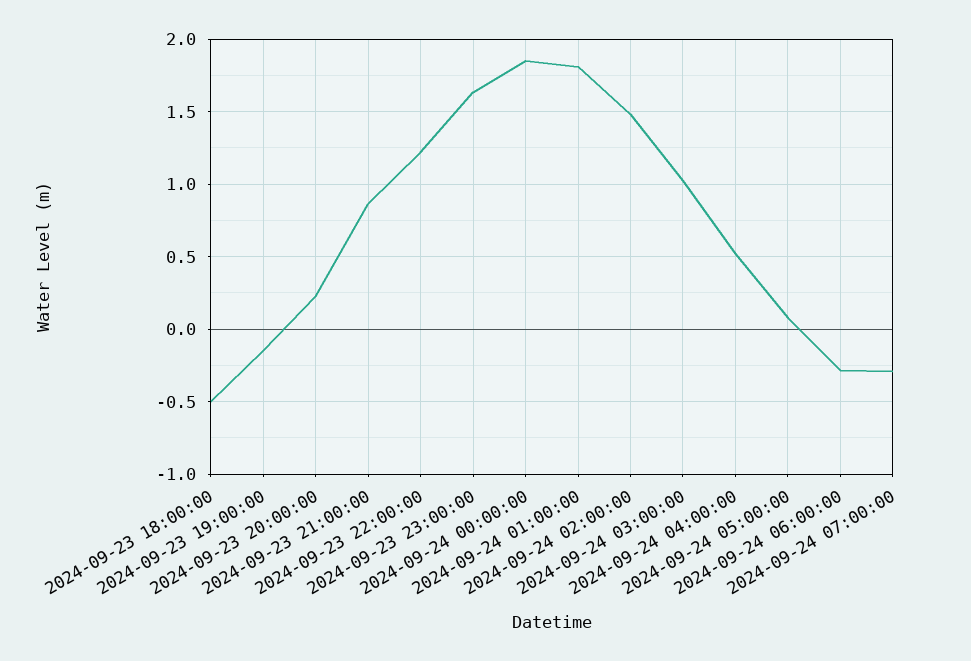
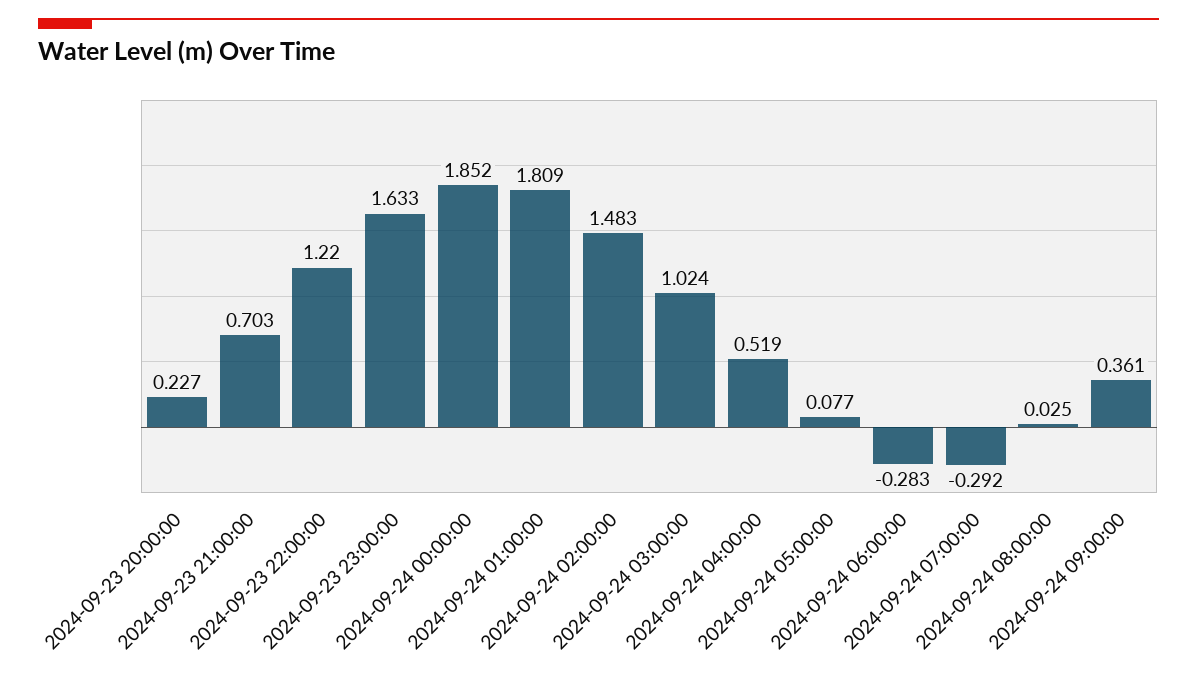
2024-09-23 18:00:00: -0.5 -> none
2024-09-23 19:00:00: -0.15 -> none
2024-09-23 21:00:00: 0.85 -> 0.703
2024-09-24 08:00:00: none -> 0.025
2024-09-24 09:00:00: none -> 0.361

